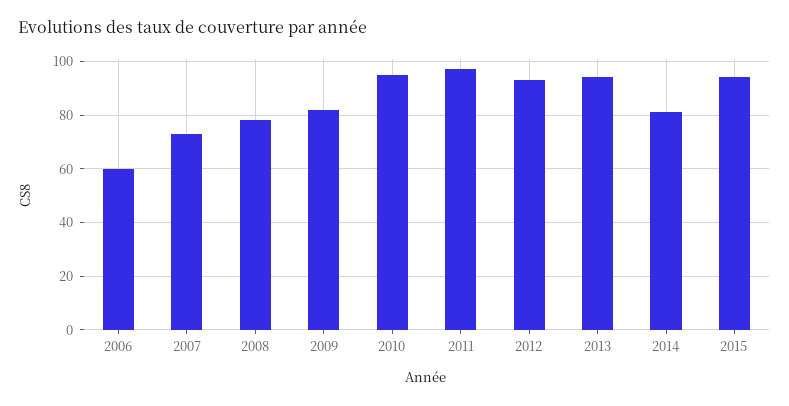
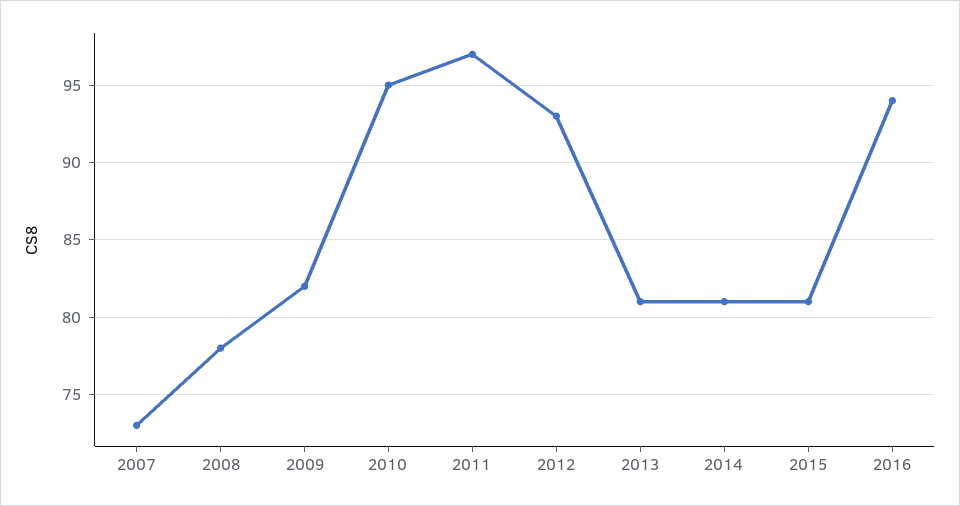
2006: 60 -> none
2013: 95 -> 81
2015: 95 -> 81
2016: none -> 94

